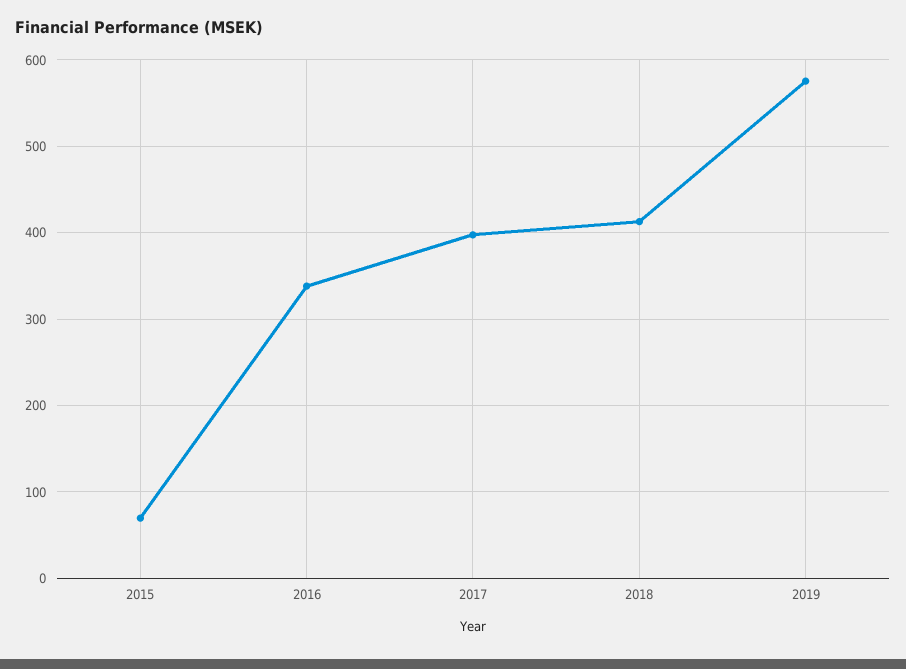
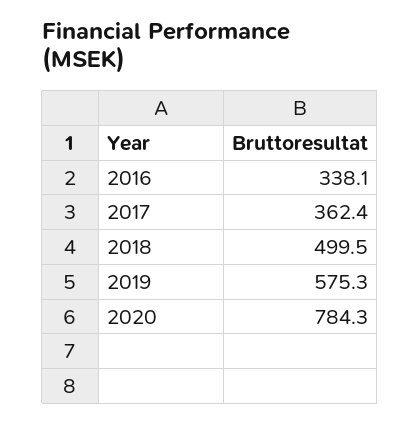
2015: 70 -> none
2017: 400 -> 362.4
2018: 410 -> 499.5
2020: none -> 784.3

